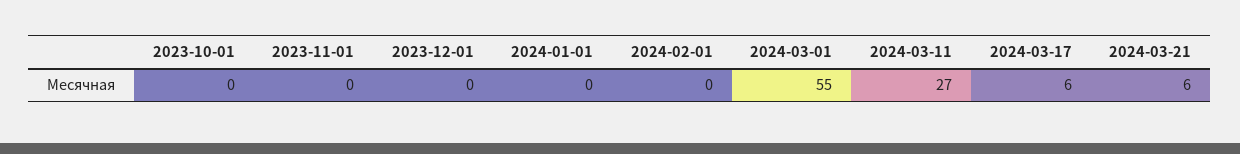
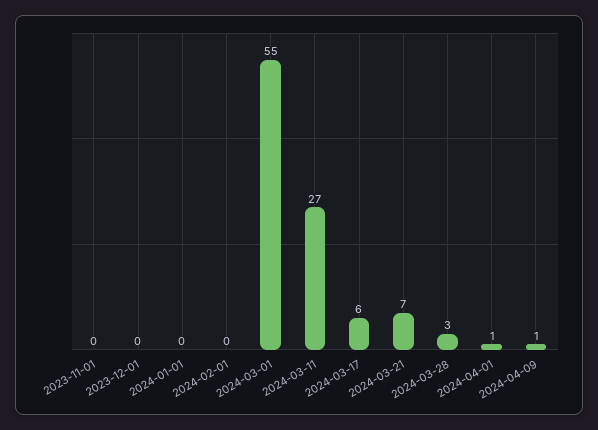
2023-10-01: 0 -> none
2024-03-21: 6 -> 7
2024-03-28: none -> 3
2024-04-01: none -> 1
2024-04-09: none -> 1

